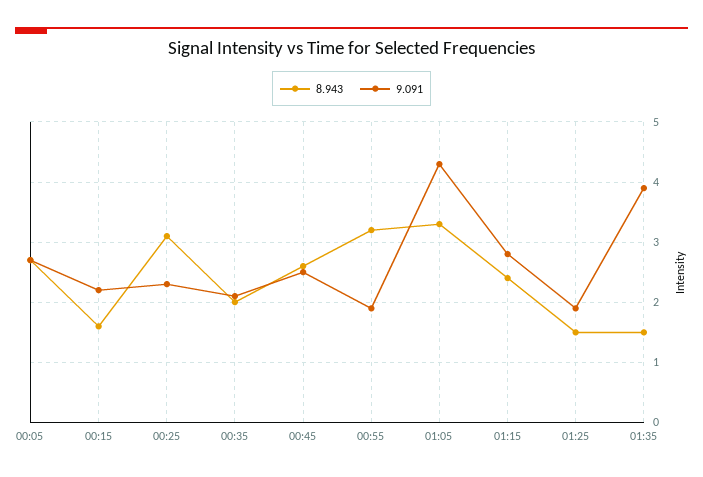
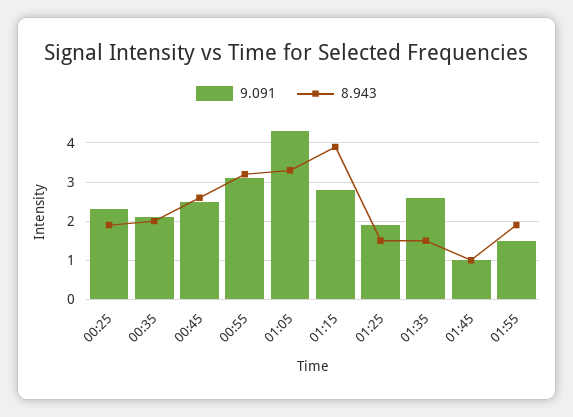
8.943, 00:05: 2.7 -> none
9.091, 00:05: 2.7 -> none
8.943, 00:15: 1.6 -> none
9.091, 00:15: 2.2 -> none
8.943, 00:25: 3.1 -> 2
9.091, 00:55: 1.9 -> 3
8.943, 01:15: 2.4 -> 4
9.091, 01:35: 3.9 -> 2.5
9.091, 01:45: none -> 1
8.943, 01:45: none -> 1
9.091, 01:55: none -> 1.5
8.943, 01:55: none -> 2

